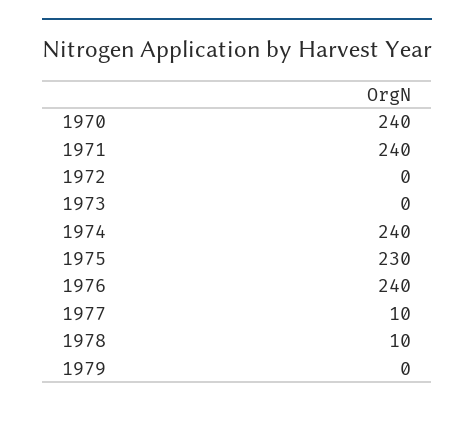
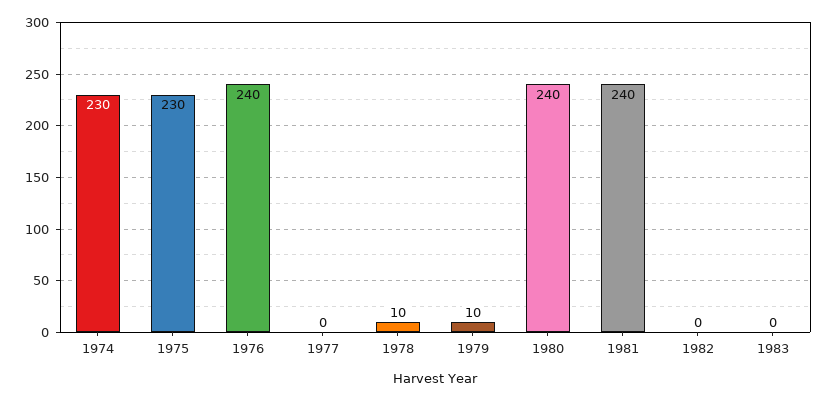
1970: 240 -> none
1971: 240 -> none
1972: 0 -> none
1973: 0 -> none
1974: 240 -> 230
1977: 10 -> 0
1979: 0 -> 10
1980: none -> 240
1981: none -> 240
1982: none -> 0
1983: none -> 0

